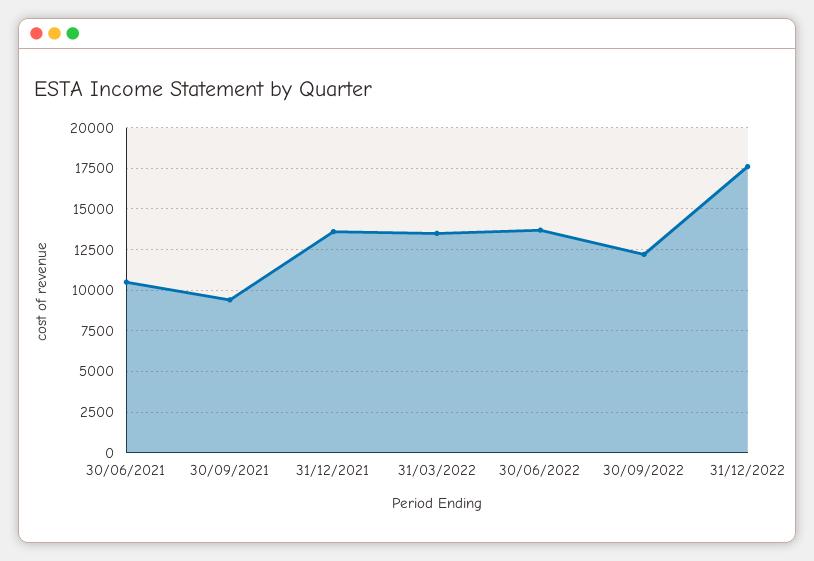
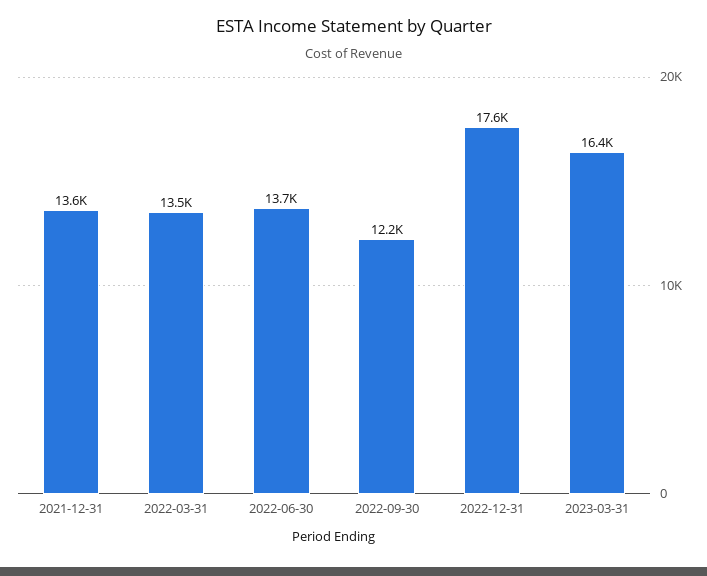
30/06/2021: 10500 -> none
30/09/2021: 9500 -> none
2023-03-31: none -> 16400

